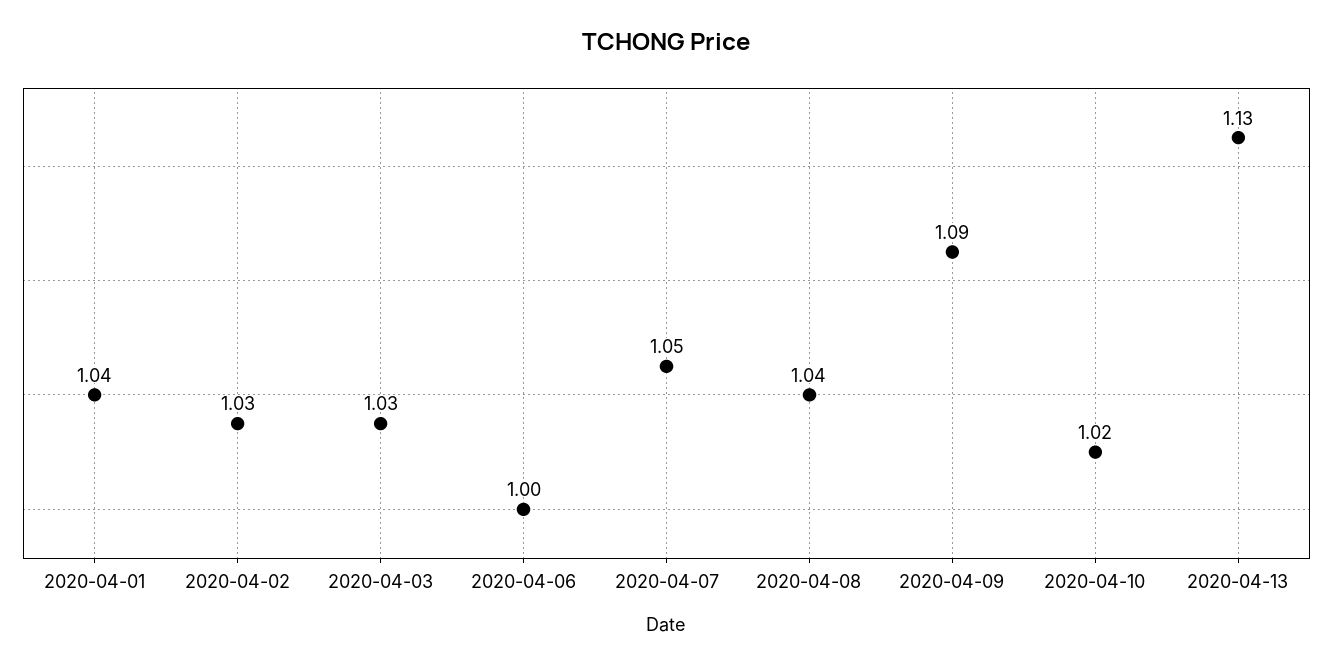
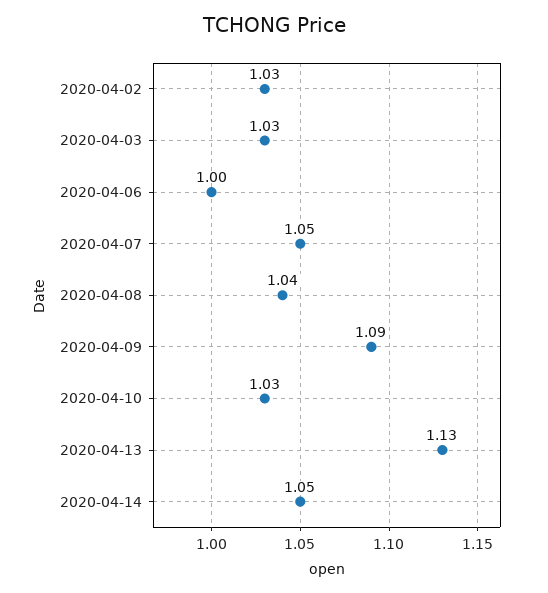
2020-04-01: 1.04 -> none
2020-04-10: 1.02 -> 1.03
2020-04-14: none -> 1.05

